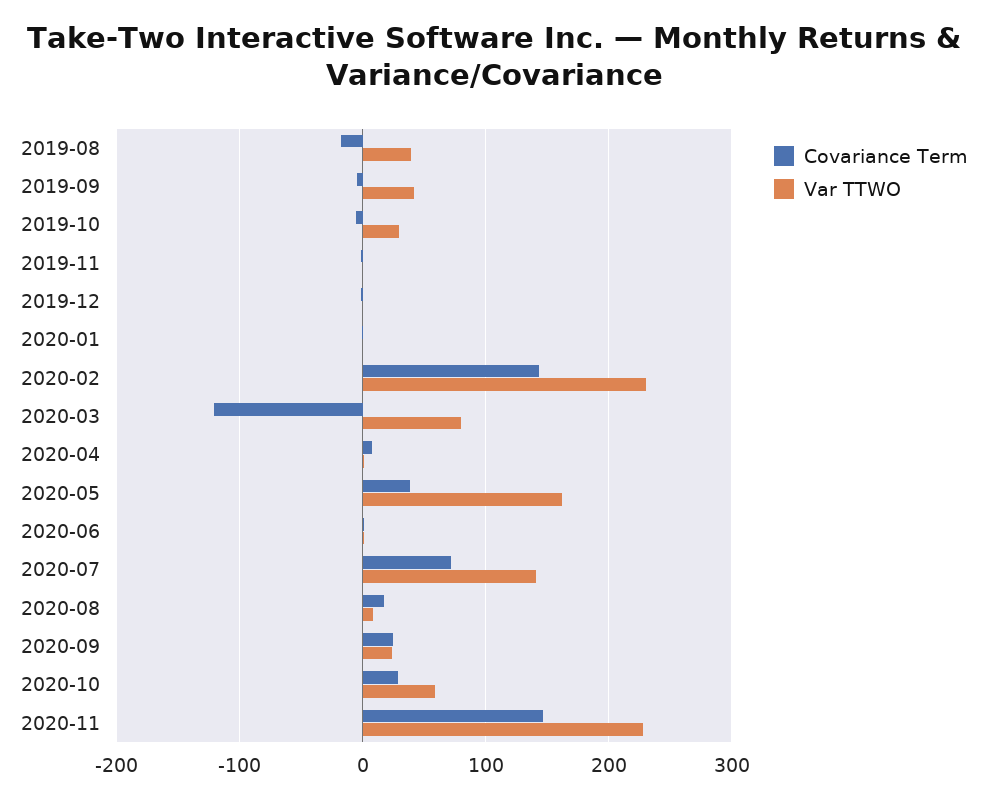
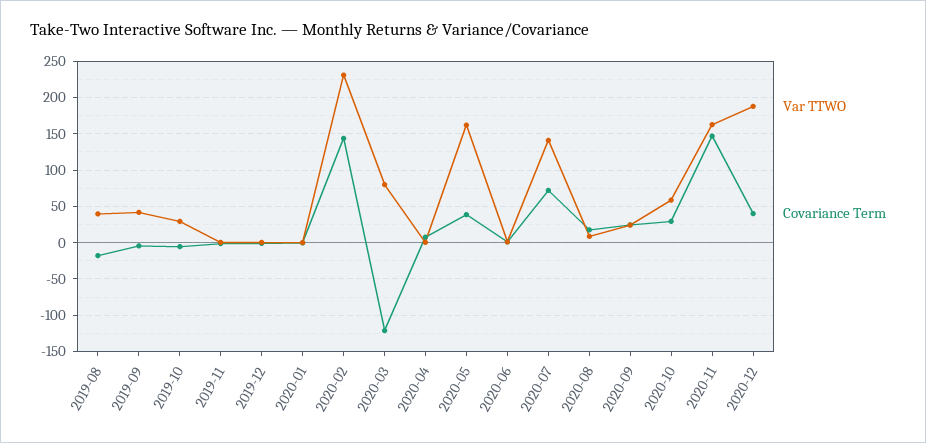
Var TTWO, 2020-11: 230 -> 160
Var TTWO, 2020-12: none -> 190
Covariance Term, 2020-12: none -> 40

